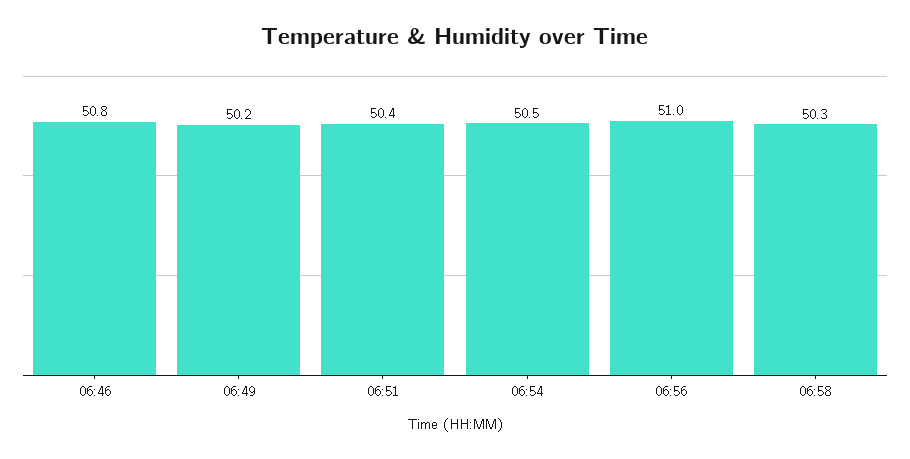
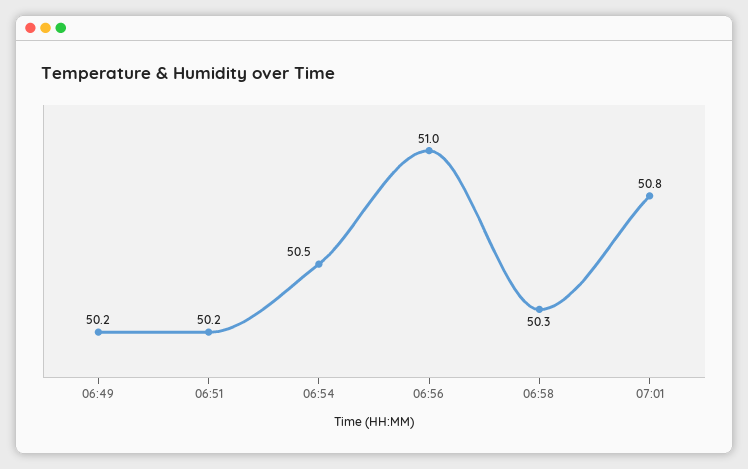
06:46: 50.8 -> none
06:51: 50.4 -> 50.2
07:01: none -> 50.8

